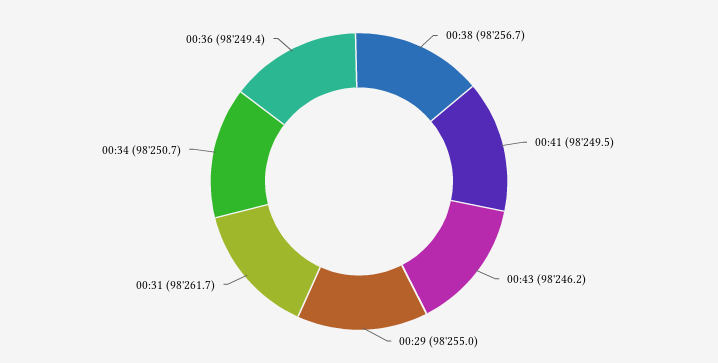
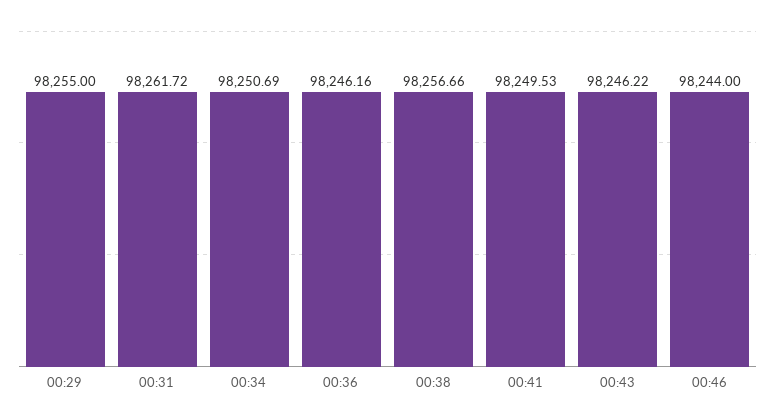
00:36: 98249.4 -> 98246.16
00:46: none -> 98244

